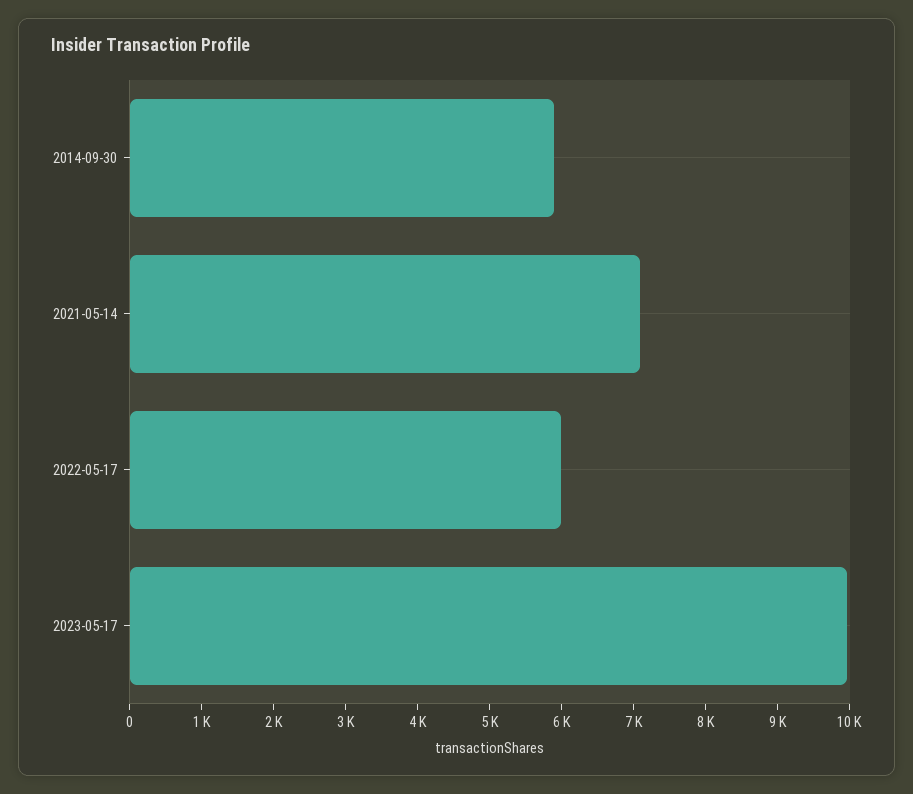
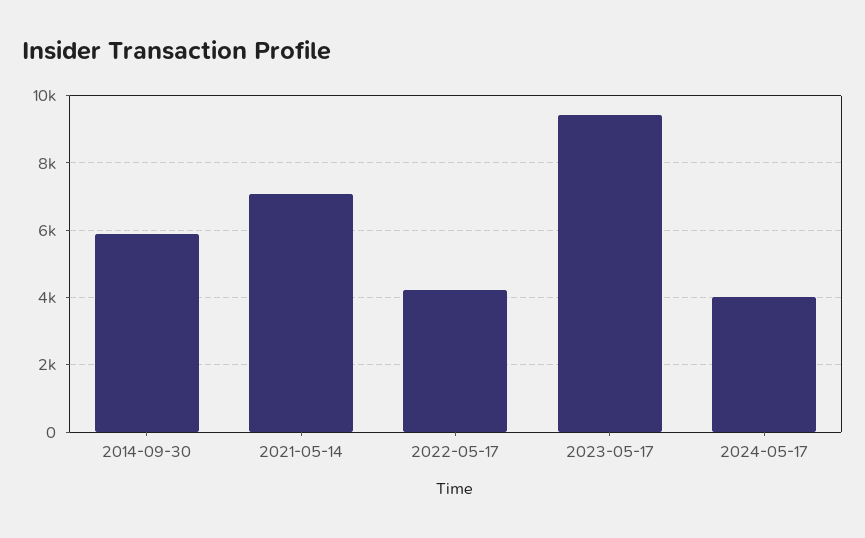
2022-05-17: 6000 -> 4200
2023-05-17: 10000 -> 9400
2024-05-17: none -> 4000

